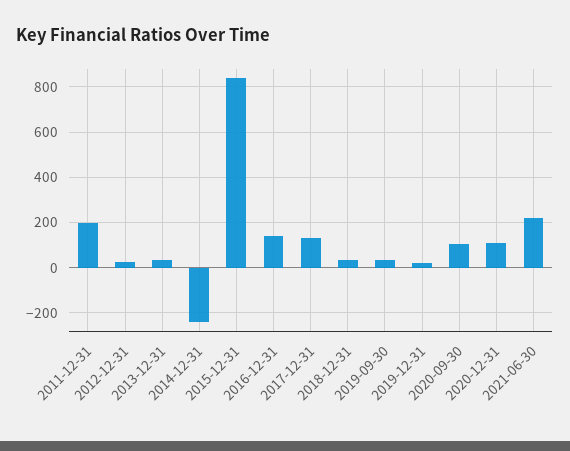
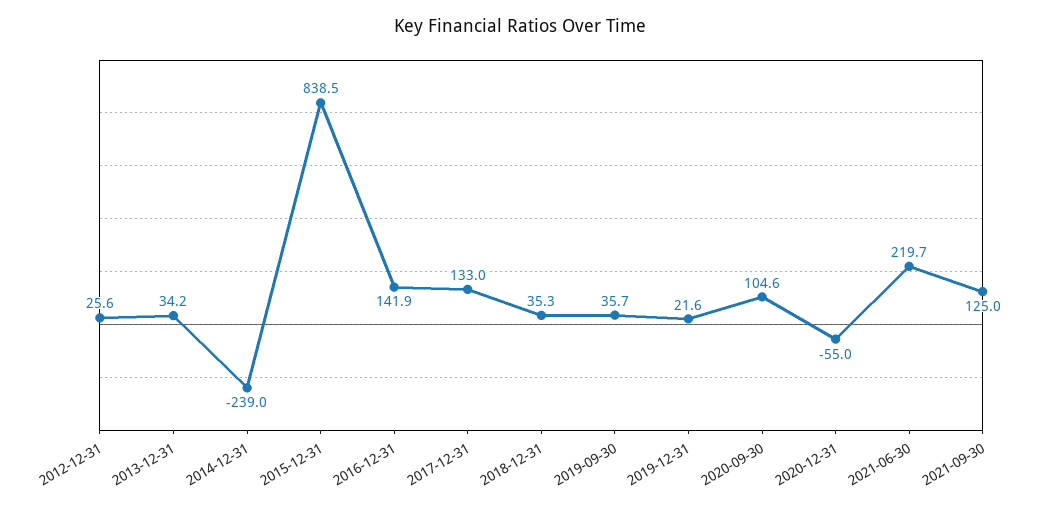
2011-12-31: 200 -> none
2020-12-31: 100 -> -55
2021-09-30: none -> 125

